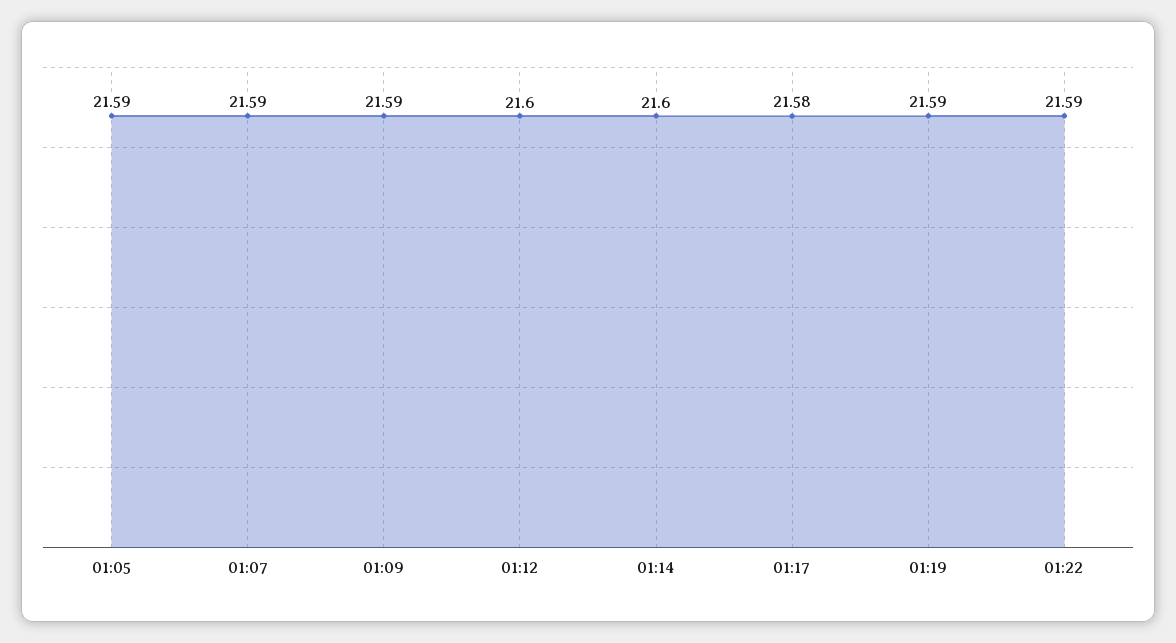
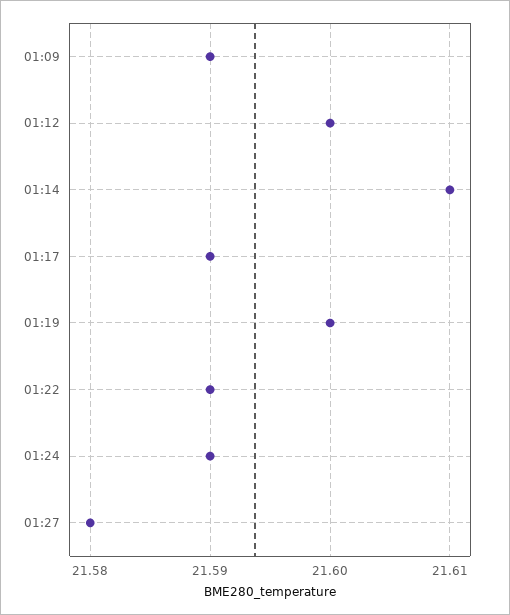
01:05: 21.59 -> none
01:07: 21.59 -> none
01:14: 21.6 -> 21.61
01:17: 21.58 -> 21.59
01:19: 21.59 -> 21.6
01:24: none -> 21.59
01:27: none -> 21.58

